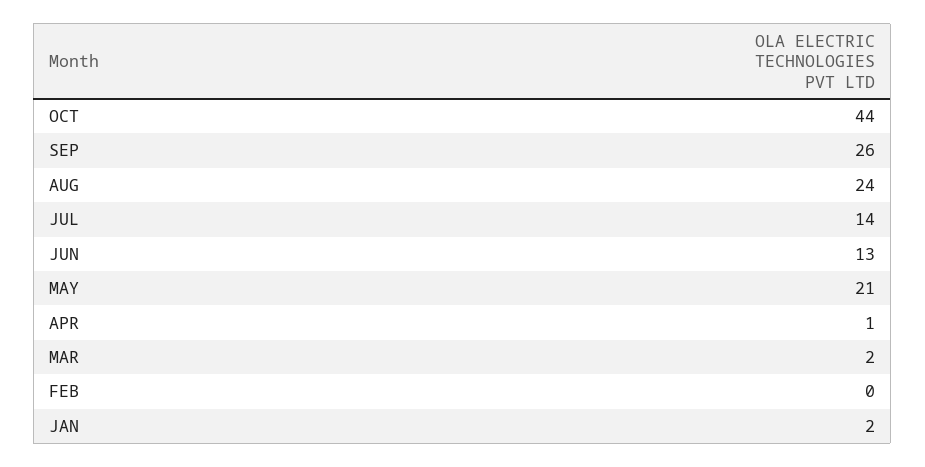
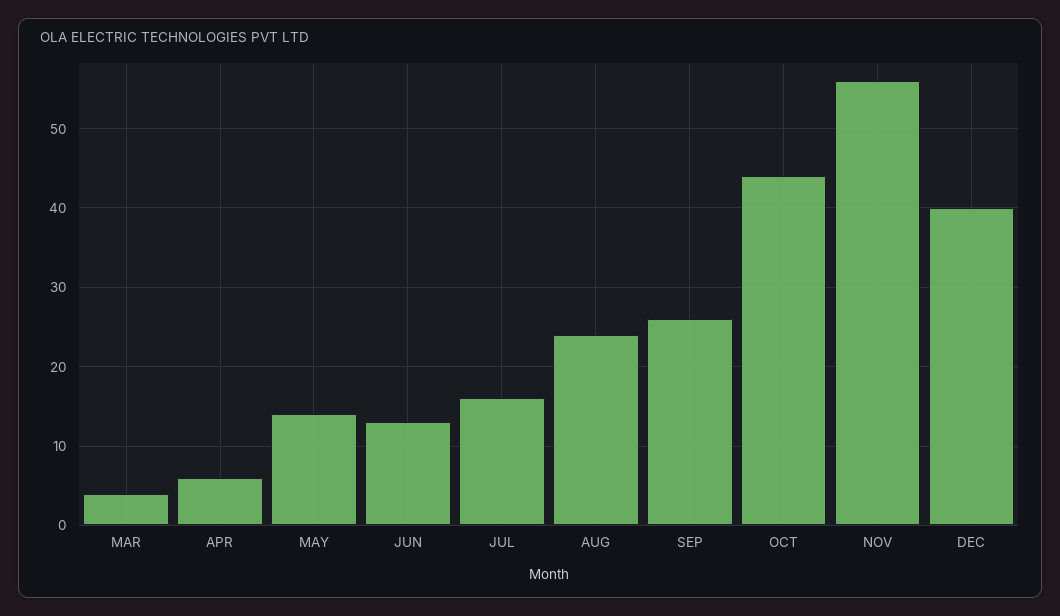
JUL: 14 -> 16
MAY: 21 -> 14
APR: 1 -> 6
MAR: 2 -> 4
FEB: 0 -> none
JAN: 2 -> none
NOV: none -> 56
DEC: none -> 40

